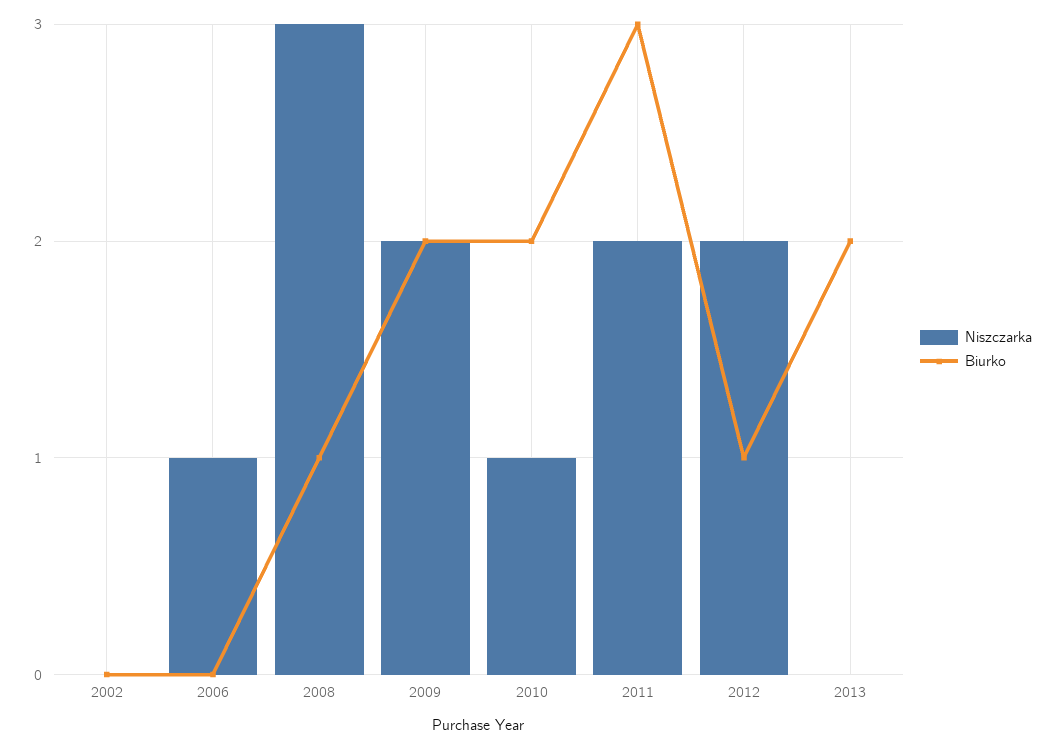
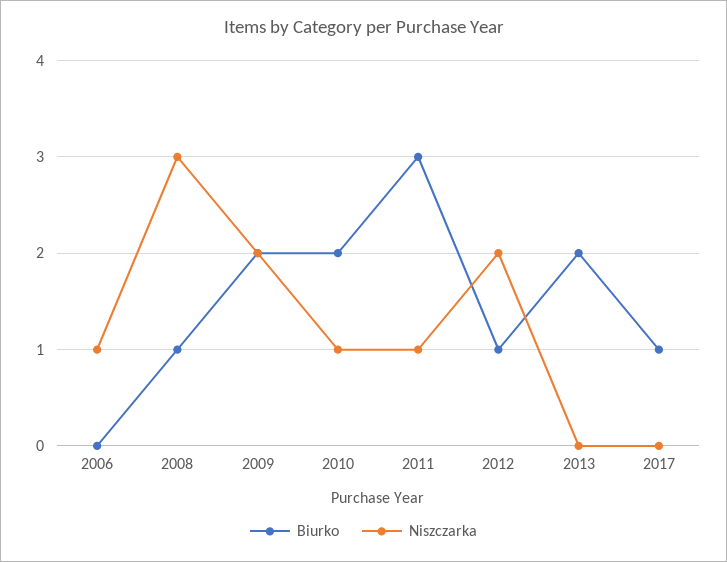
Niszczarka, 2002: 0 -> none
Biurko, 2002: 0 -> none
Niszczarka, 2011: 2 -> 1
Biurko, 2017: none -> 1
Niszczarka, 2017: none -> 0

